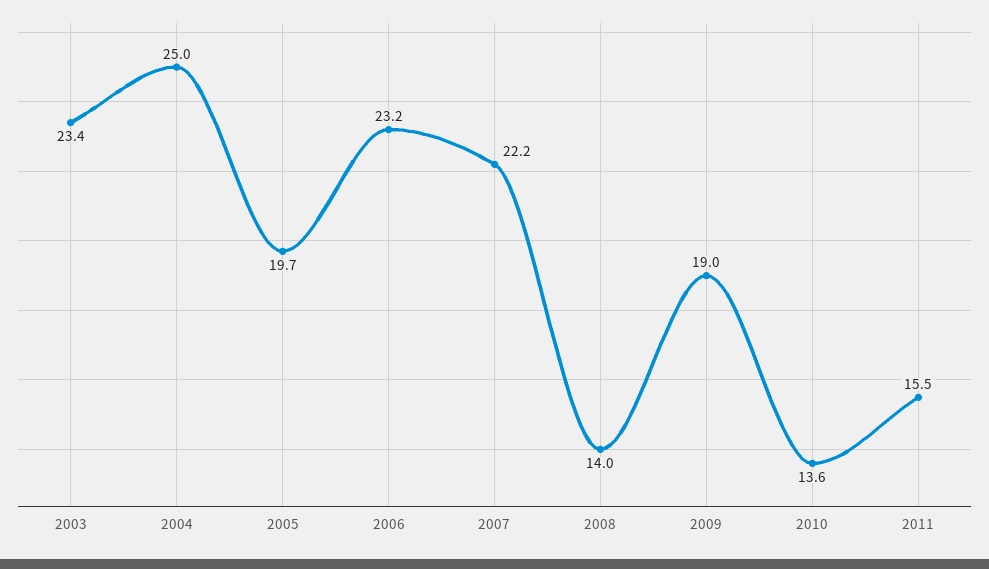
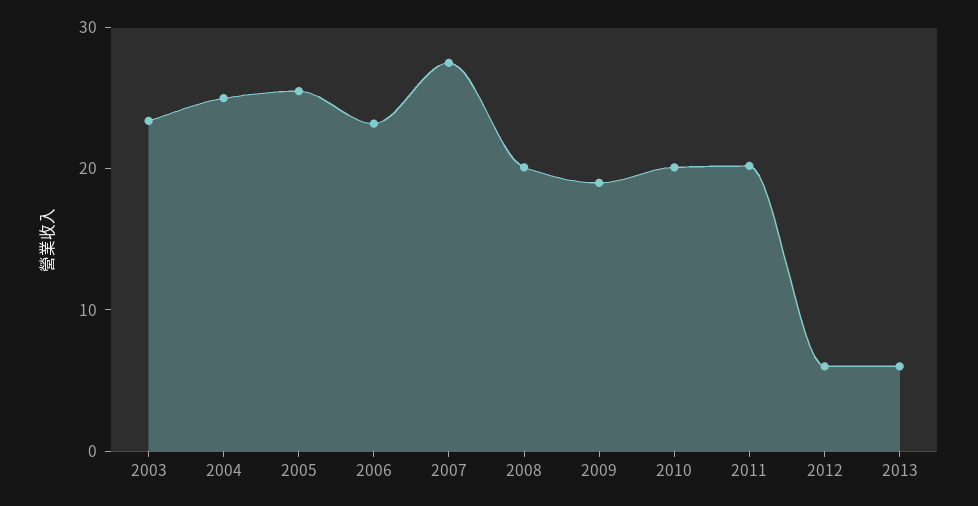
2005: 19.7 -> 26
2007: 22.2 -> 28
2008: 14 -> 20
2010: 13.6 -> 20
2011: 15.5 -> 20
2012: none -> 6
2013: none -> 6

